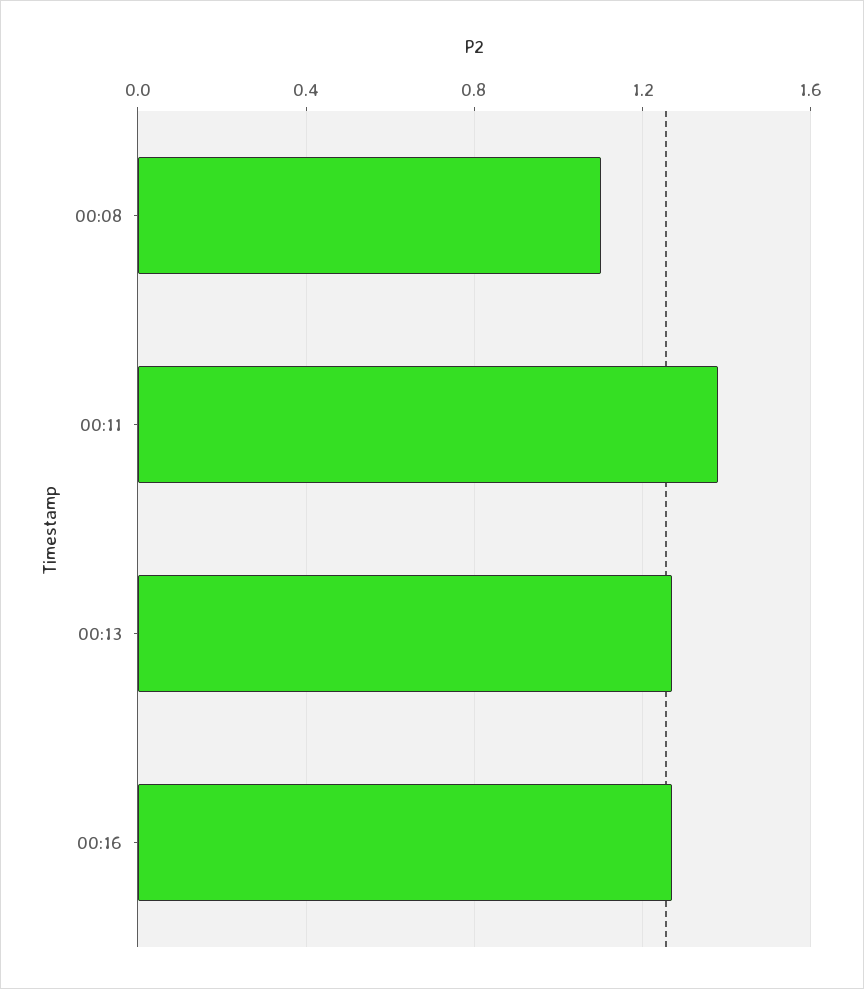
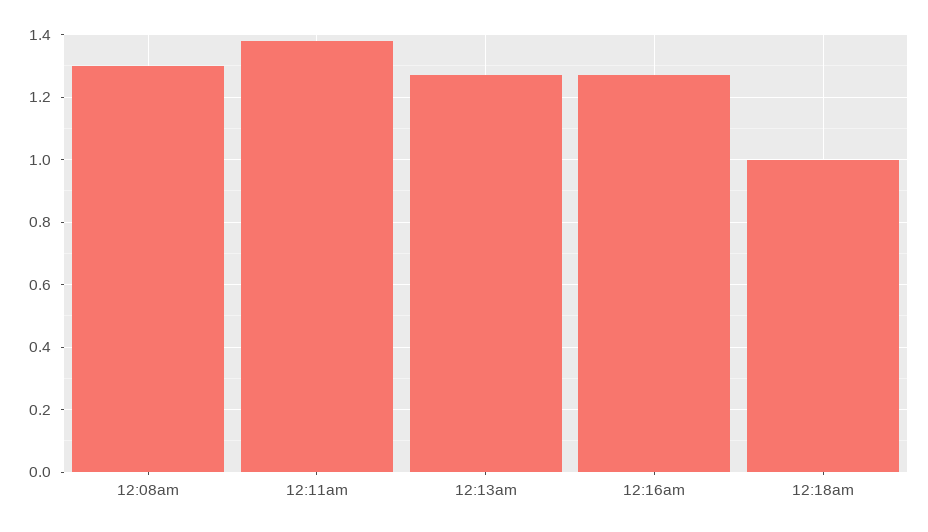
00:08: 1.1 -> 1.3
12:18am: none -> 1

